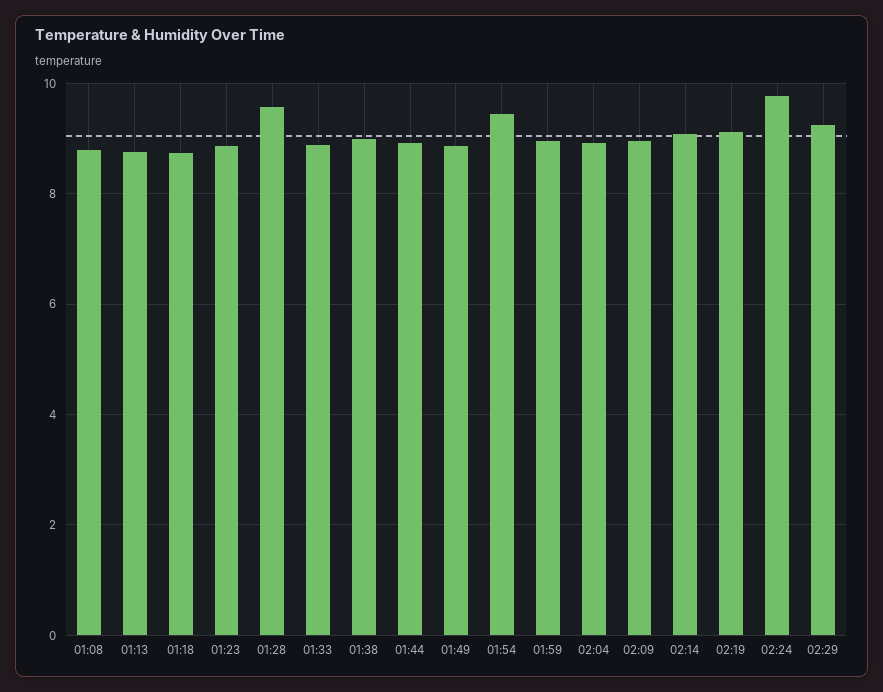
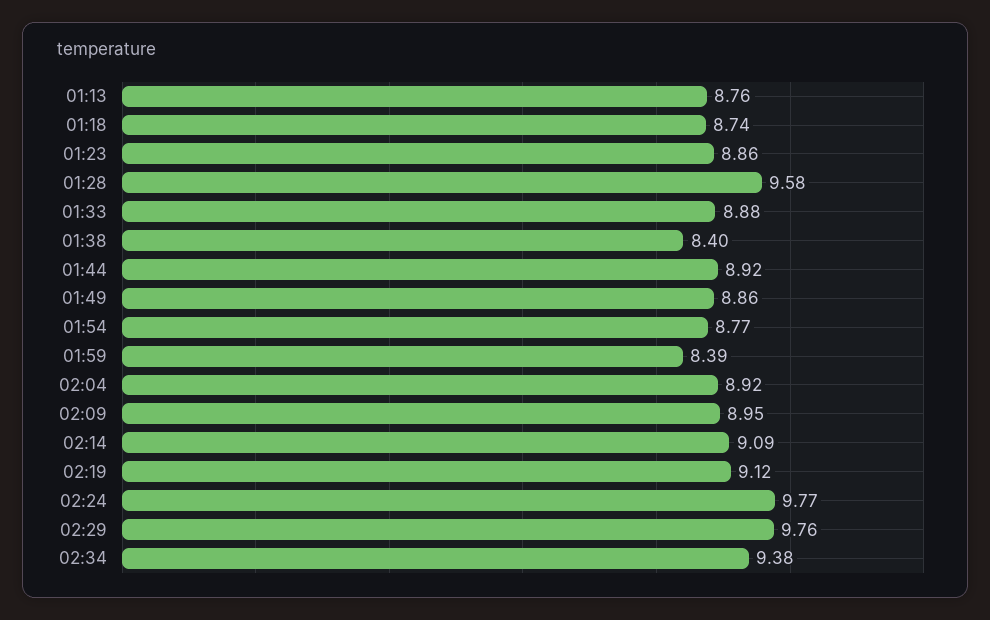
01:08: 8.8 -> none
01:38: 9 -> 8.4
01:54: 9.4 -> 8.77
01:59: 9 -> 8.39
02:29: 9.2 -> 9.76
02:34: none -> 9.38

